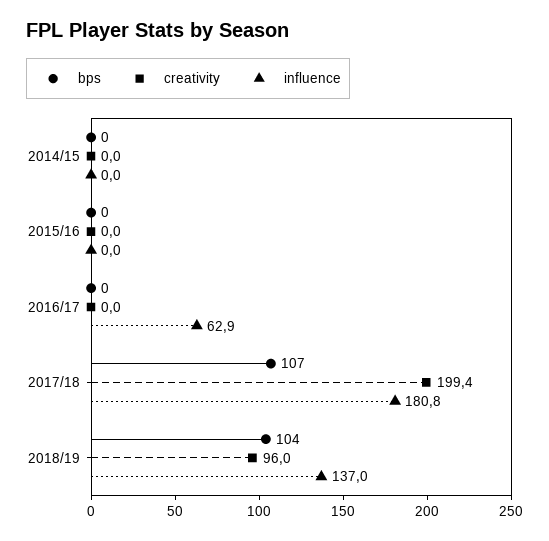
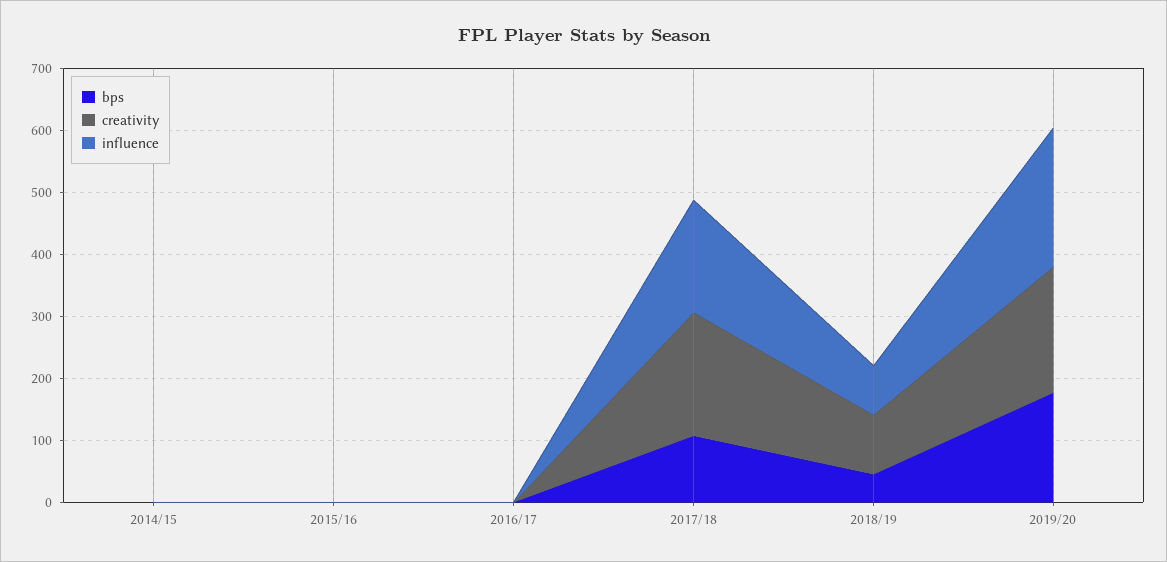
influence, 2016/17: 62.9 -> 0
bps, 2018/19: 104 -> 40
influence, 2018/19: 137 -> 80
bps, 2019/20: none -> 180
creativity, 2019/20: none -> 200
influence, 2019/20: none -> 220

